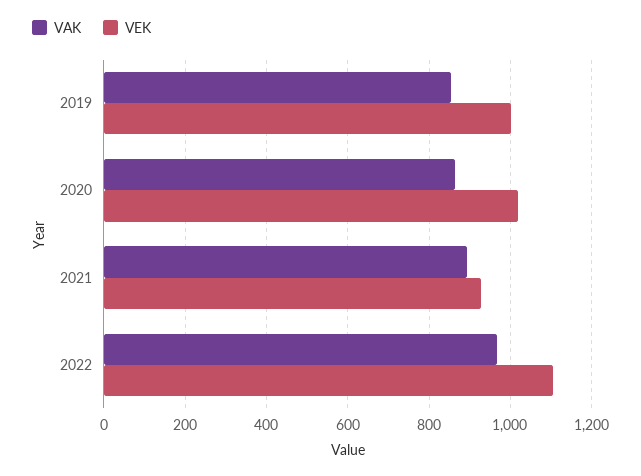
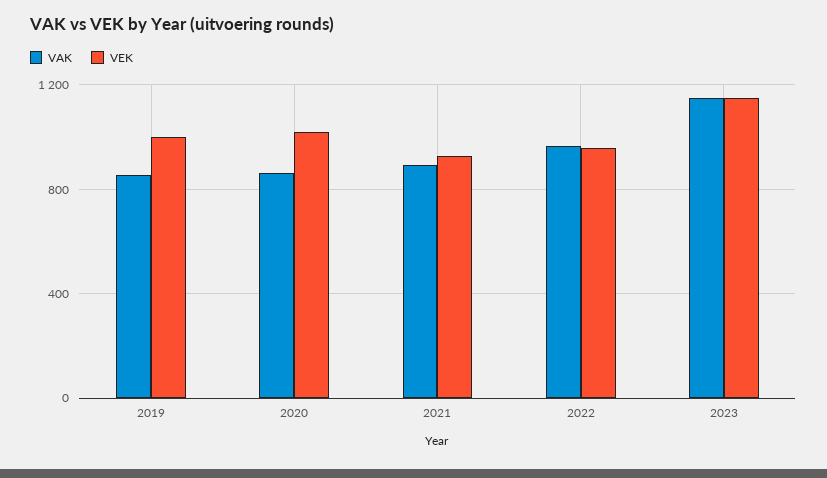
VEK, 2022: 1100 -> 950
VAK, 2023: none -> 1150
VEK, 2023: none -> 1150

